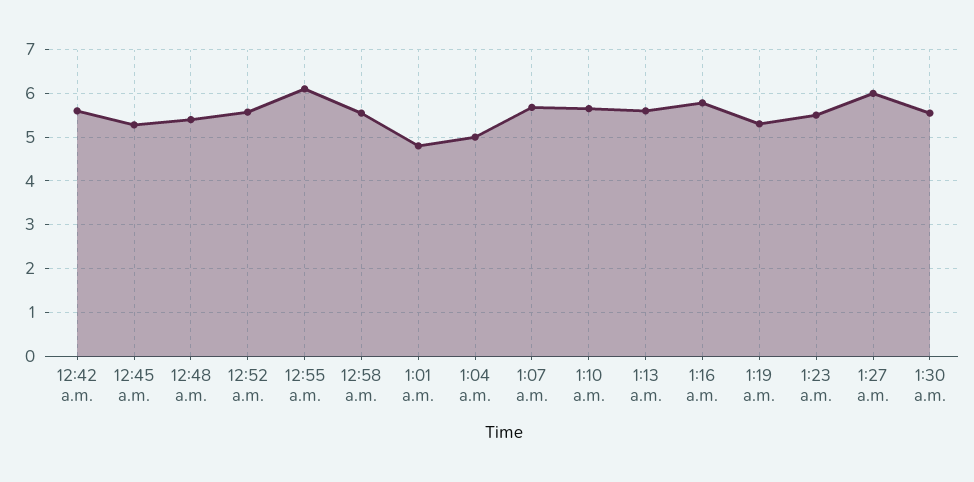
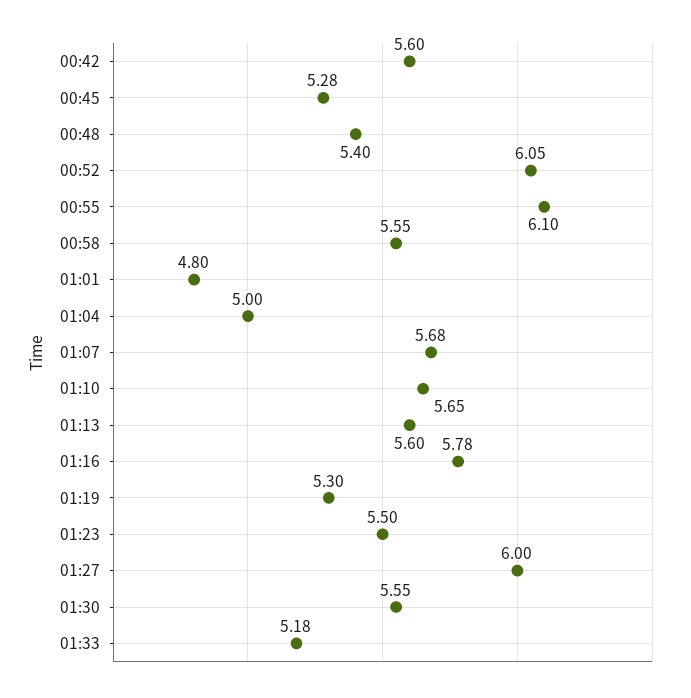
12:52 a.m.: 5.6 -> 6.05
01:33: none -> 5.18

